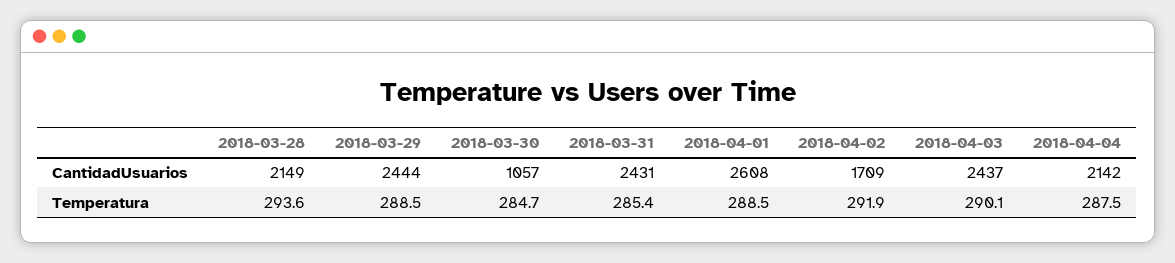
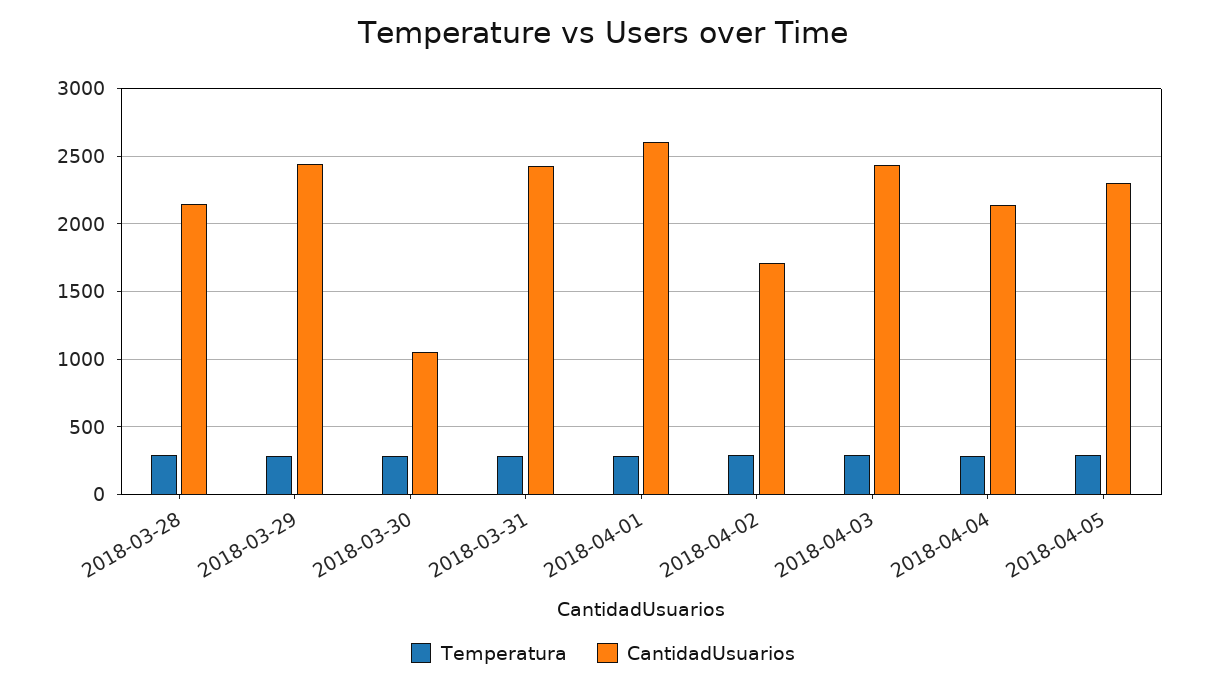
Temperatura, 2018-04-05: none -> 300
CantidadUsuarios, 2018-04-05: none -> 2300

